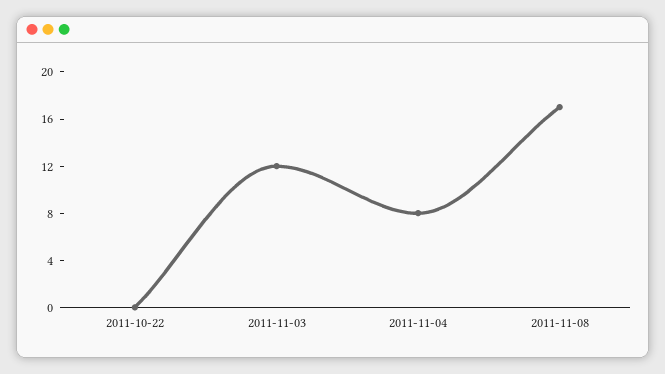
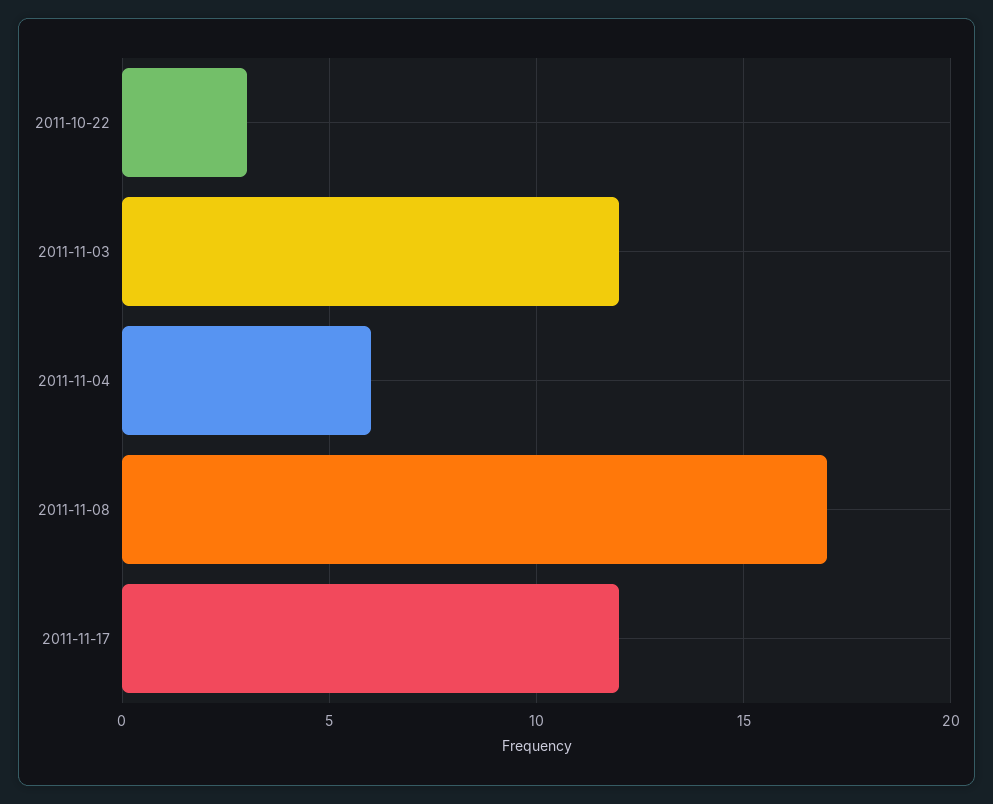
2011-10-22: 0 -> 3
2011-11-04: 8 -> 6
2011-11-17: none -> 12

